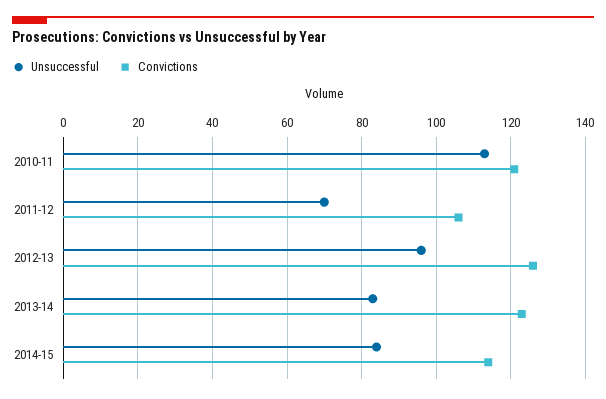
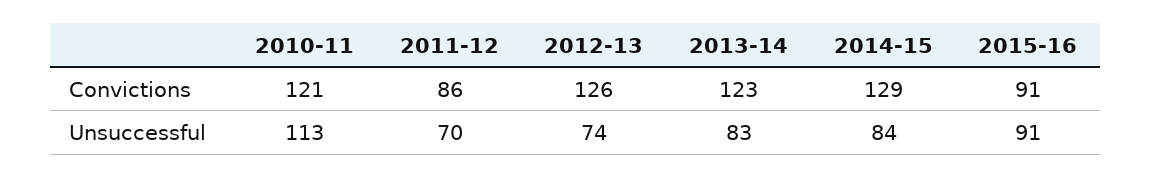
Convictions, 2011-12: 105 -> 86
Unsuccessful, 2012-13: 95 -> 74
Convictions, 2014-15: 115 -> 129
Convictions, 2015-16: none -> 91
Unsuccessful, 2015-16: none -> 91

